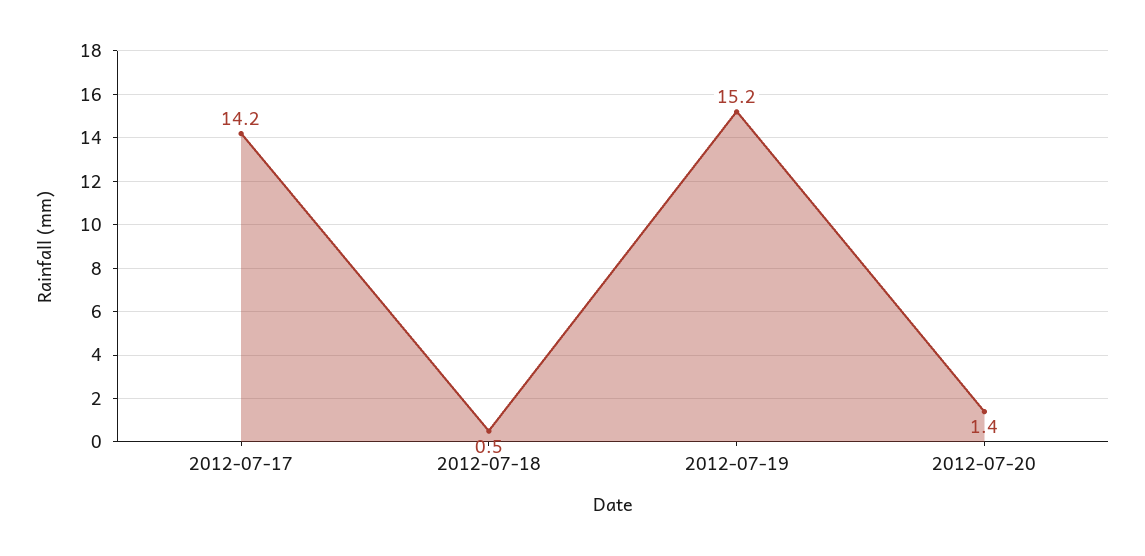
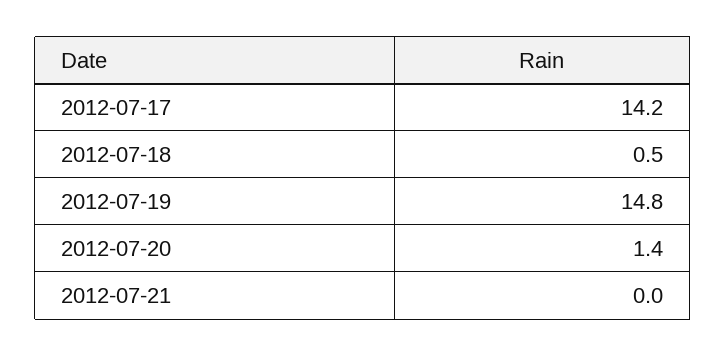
2012-07-19: 15.2 -> 14.8
2012-07-21: none -> 0

